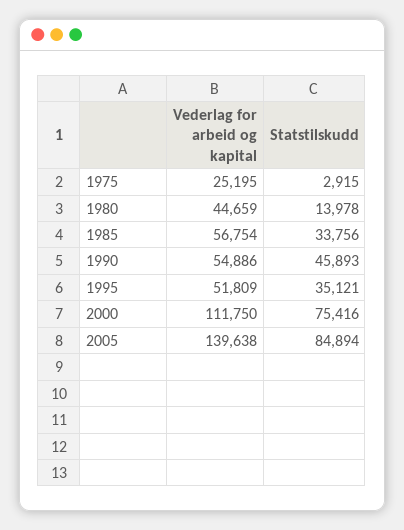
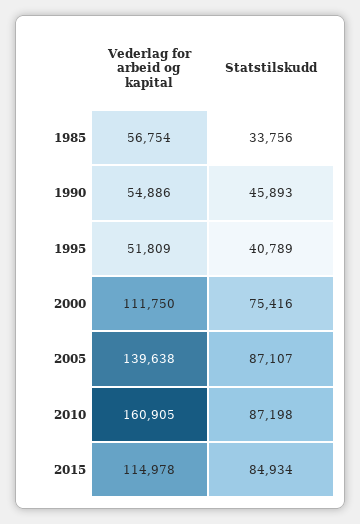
Vederlag for arbeid og kapital, 1975: 25195 -> none
Statstilskudd, 1975: 2915 -> none
Vederlag for arbeid og kapital, 1980: 44659 -> none
Statstilskudd, 1980: 13978 -> none
Statstilskudd, 1995: 35121 -> 40789
Statstilskudd, 2005: 84894 -> 87107
Vederlag for arbeid og kapital, 2010: none -> 160905
Statstilskudd, 2010: none -> 87198
Vederlag for arbeid og kapital, 2015: none -> 114978
Statstilskudd, 2015: none -> 84934

